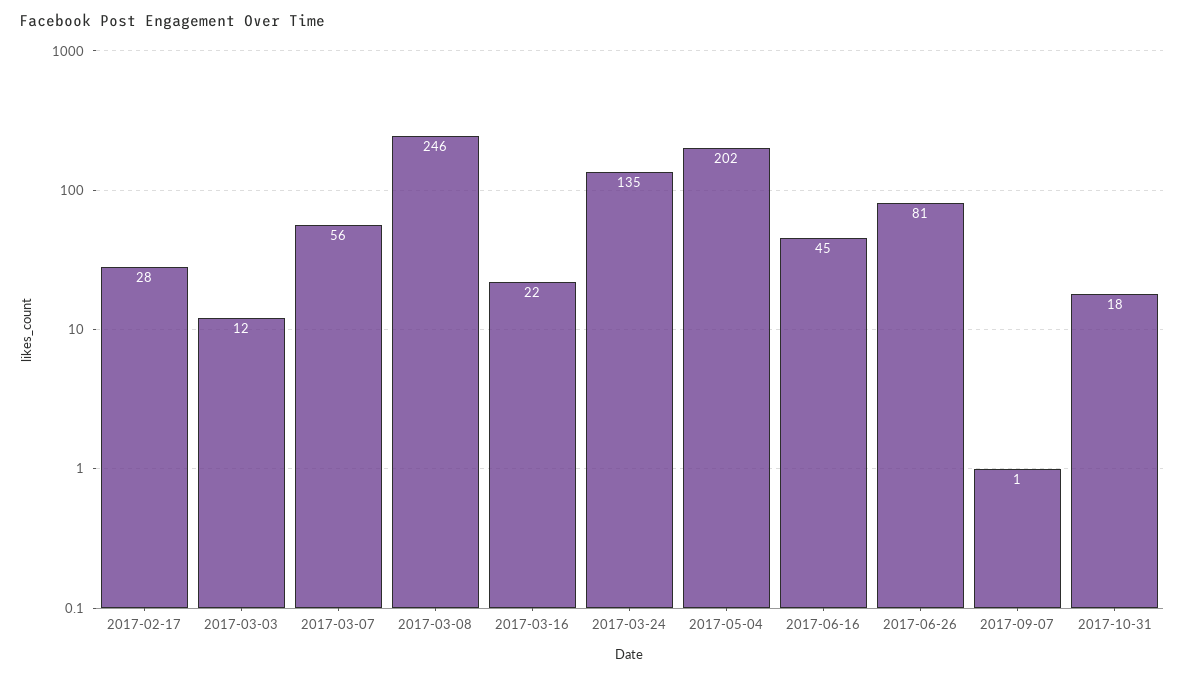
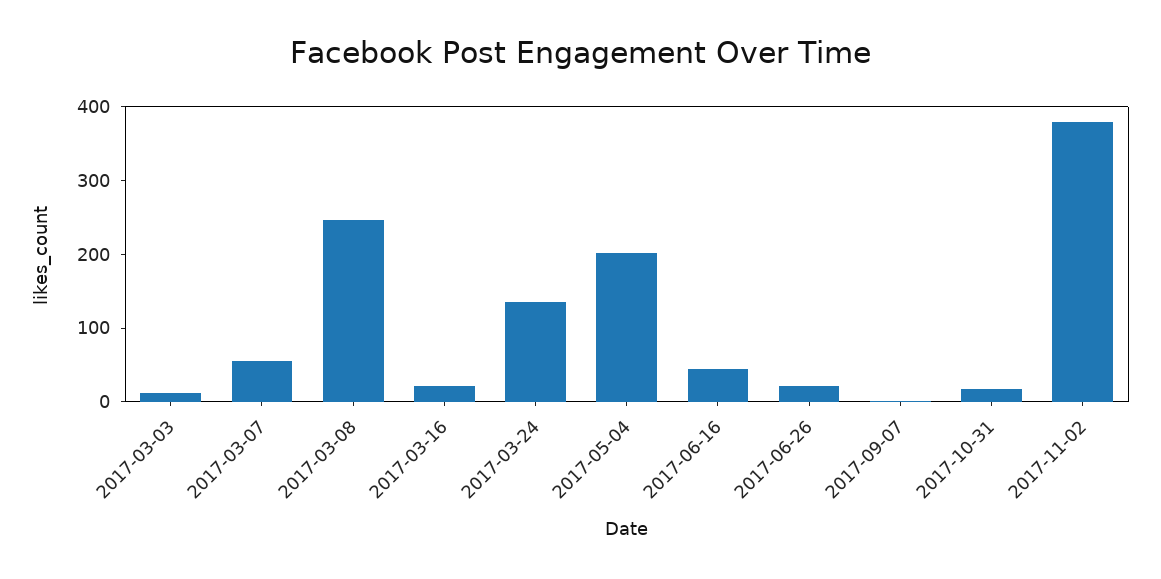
2017-02-17: 28 -> none
2017-06-26: 81 -> 20
2017-11-02: none -> 380

